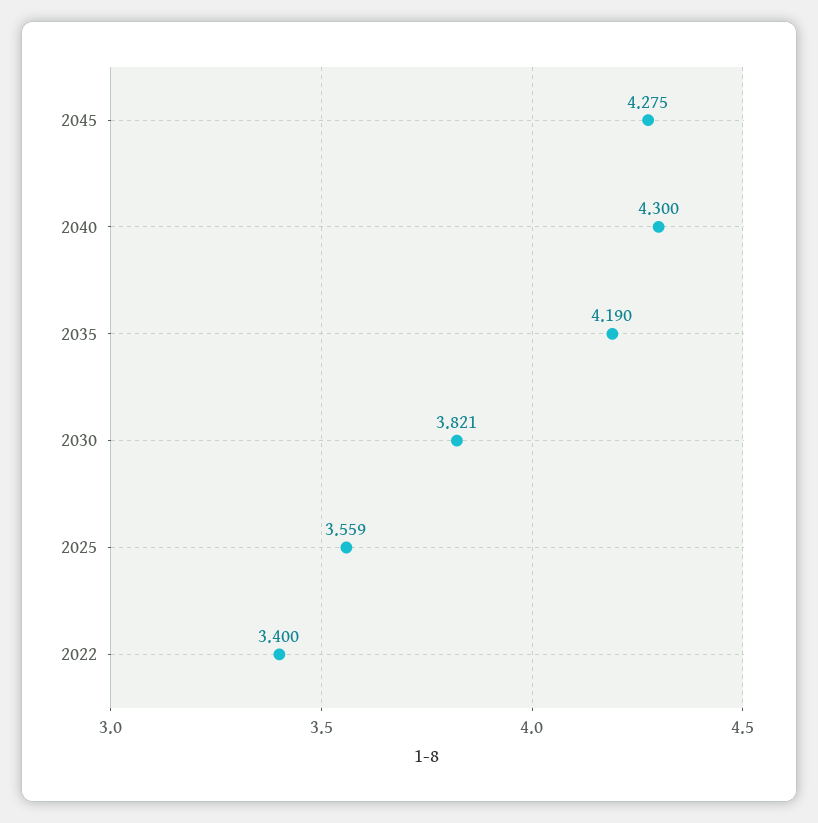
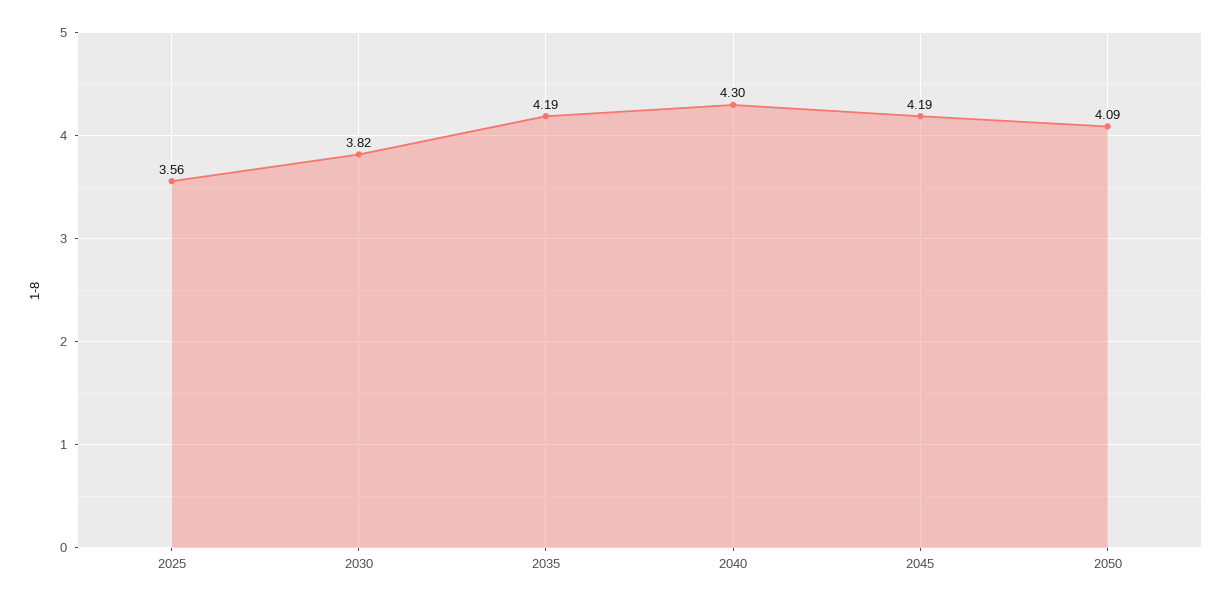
2045: 4.275 -> 4.19
2022: 3.4 -> none
2050: none -> 4.09

